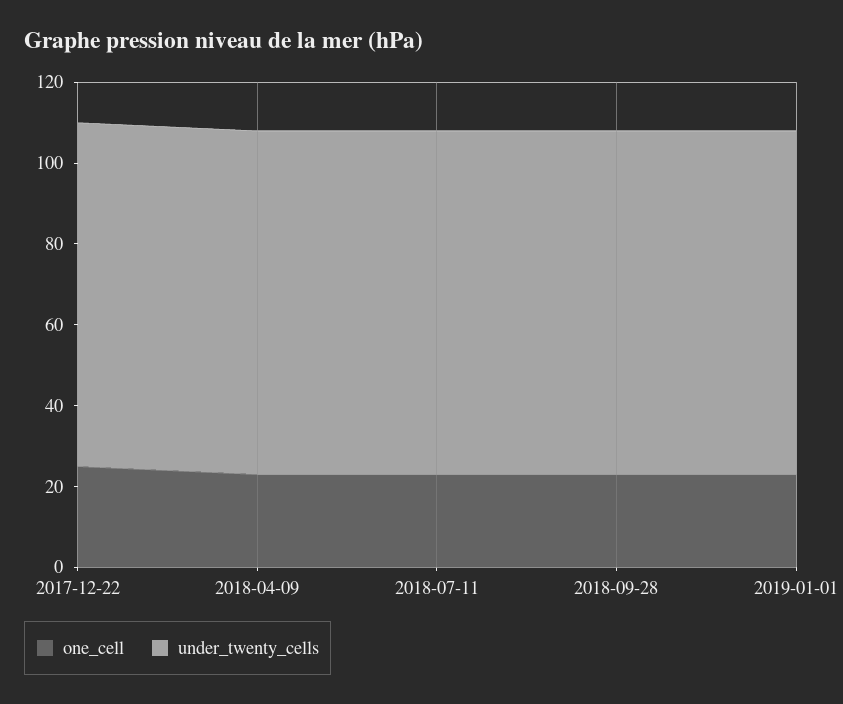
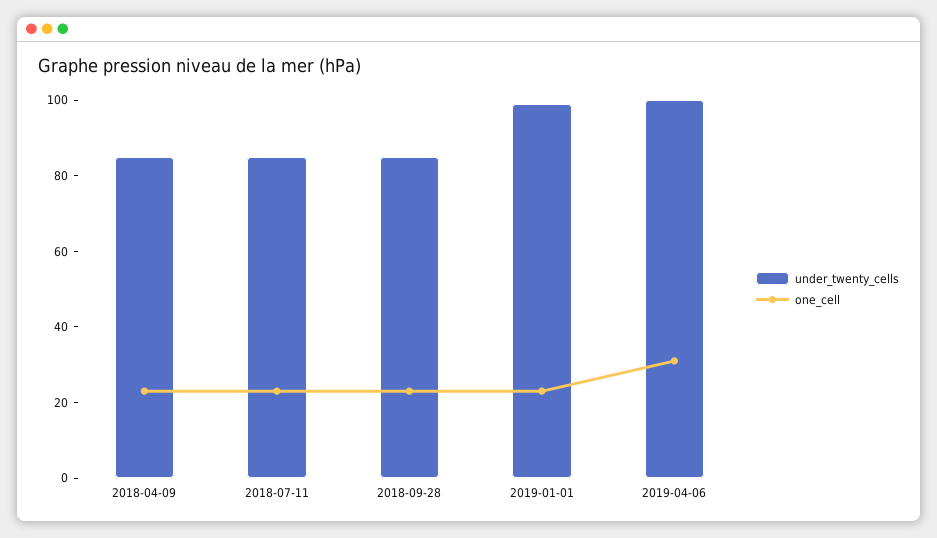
one_cell, 2017-12-22: 25 -> none
under_twenty_cells, 2017-12-22: 85 -> none
under_twenty_cells, 2019-01-01: 85 -> 100
under_twenty_cells, 2019-04-06: none -> 100
one_cell, 2019-04-06: none -> 30

